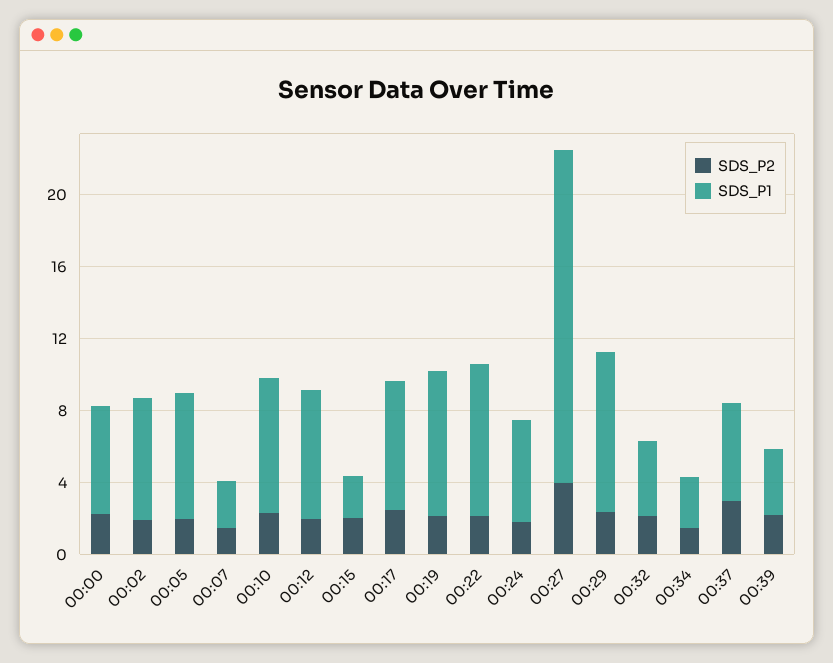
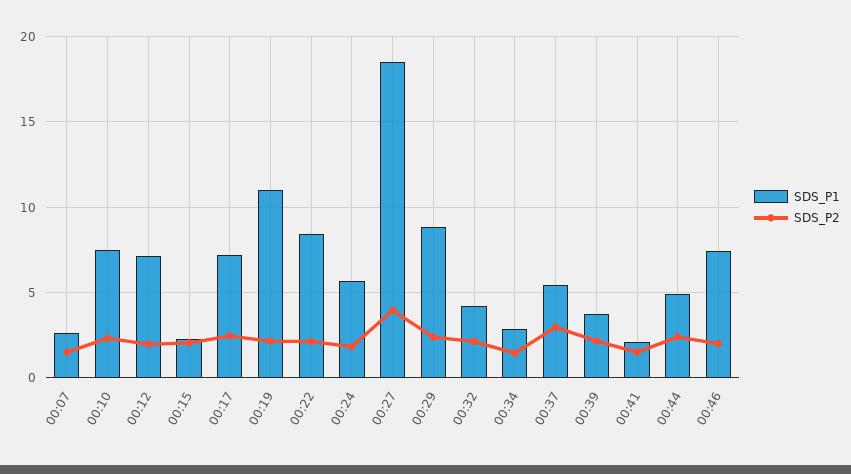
SDS_P2, 00:00: 2 -> none
SDS_P1, 00:00: 6 -> none
SDS_P2, 00:02: 2 -> none
SDS_P1, 00:02: 7 -> none
SDS_P2, 00:05: 2 -> none
SDS_P1, 00:05: 7 -> none
SDS_P1, 00:19: 8 -> 11
SDS_P1, 00:41: none -> 2
SDS_P2, 00:41: none -> 1.5
SDS_P1, 00:44: none -> 5
SDS_P2, 00:44: none -> 2.5
SDS_P1, 00:46: none -> 7.5
SDS_P2, 00:46: none -> 2

